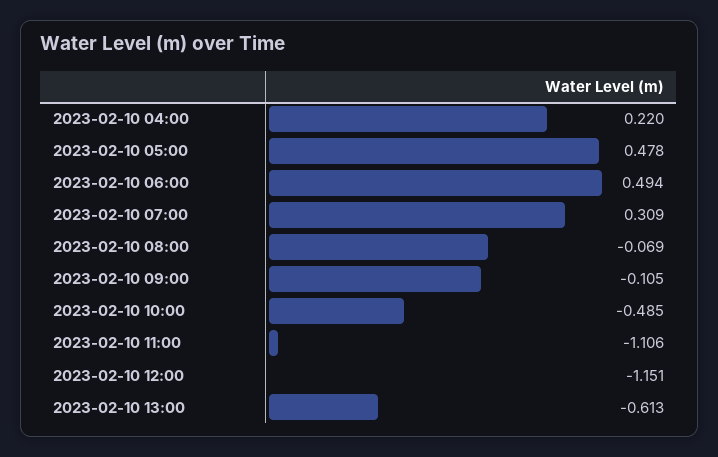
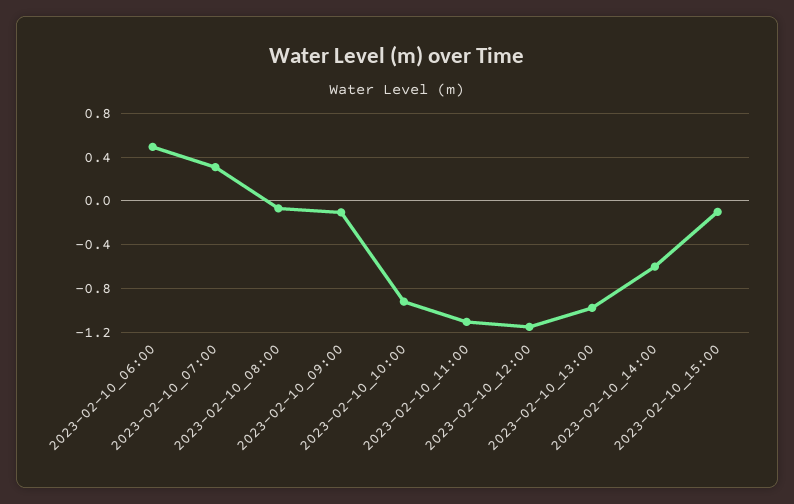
2023-02-10 04:00: 0.22 -> none
2023-02-10 05:00: 0.478 -> none
2023-02-10 10:00: -0.485 -> -0.9
2023-02-10 13:00: -0.613 -> -1
2023-02-10_14:00: none -> -0.6
2023-02-10_15:00: none -> -0.1

